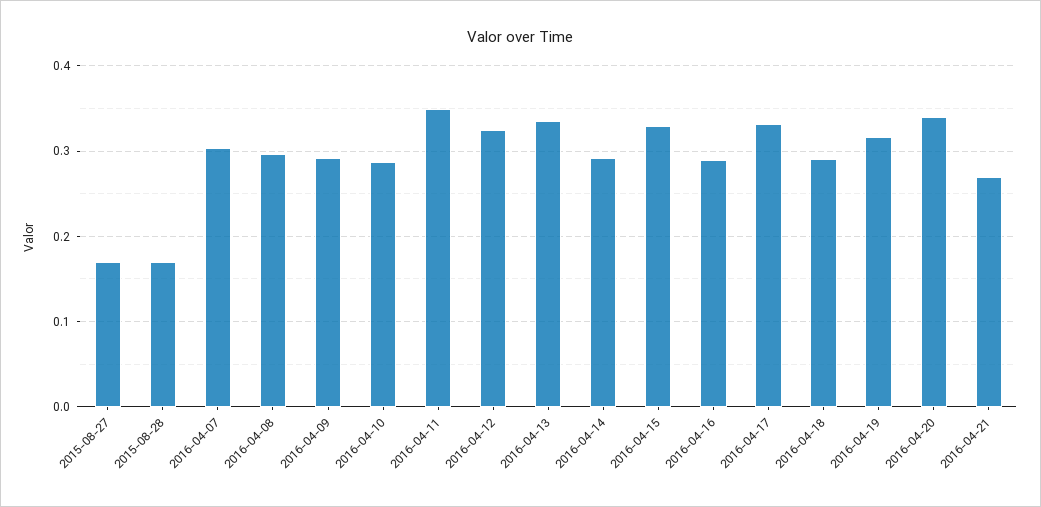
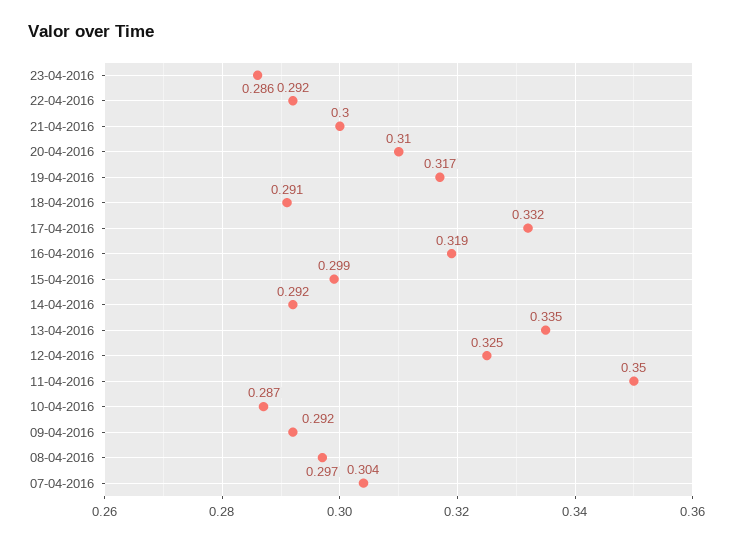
2015-08-27: 0.17 -> none
2015-08-28: 0.17 -> none
2016-04-15: 0.33 -> 0.299
2016-04-16: 0.29 -> 0.319
2016-04-20: 0.34 -> 0.31
2016-04-21: 0.27 -> 0.3
23-04-2016: none -> 0.286
22-04-2016: none -> 0.292

